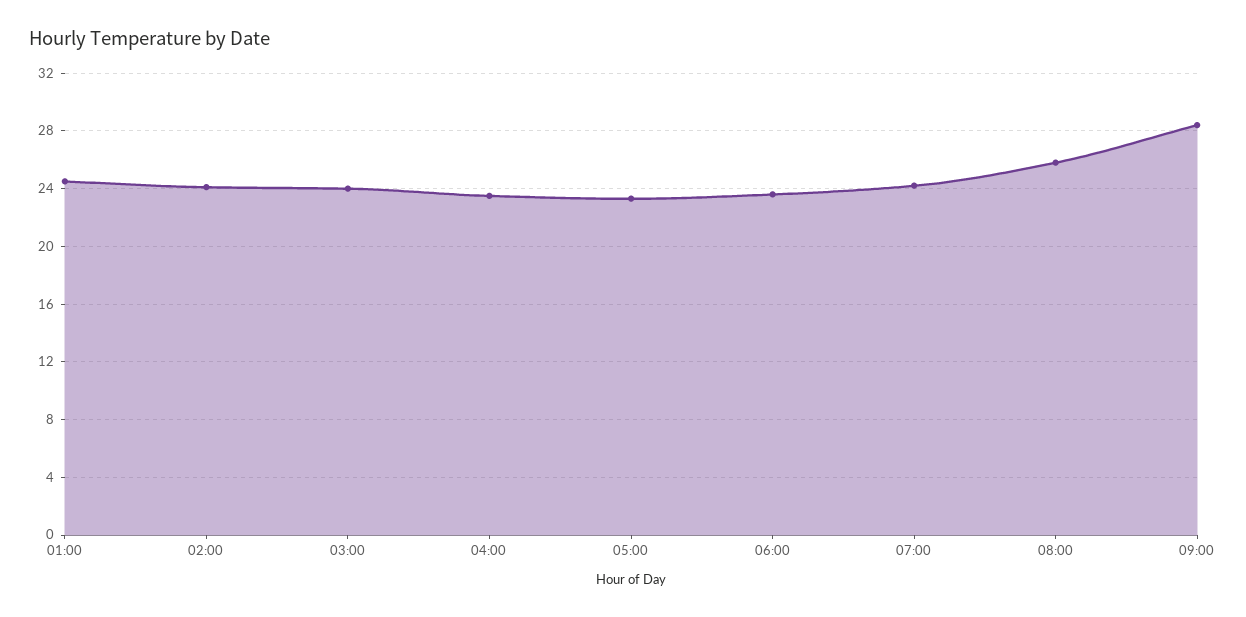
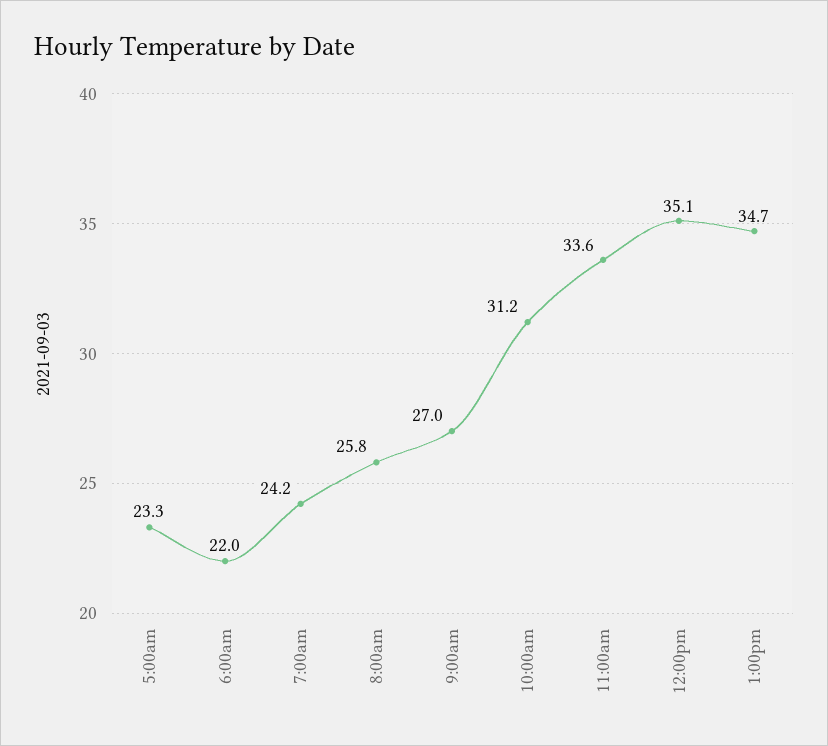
01:00: 24.5 -> none
02:00: 24 -> none
03:00: 24 -> none
04:00: 23.5 -> none
06:00: 23.5 -> 22
09:00: 28.5 -> 27
10:00am: none -> 31.2
11:00am: none -> 33.6
12:00pm: none -> 35.1
1:00pm: none -> 34.7

